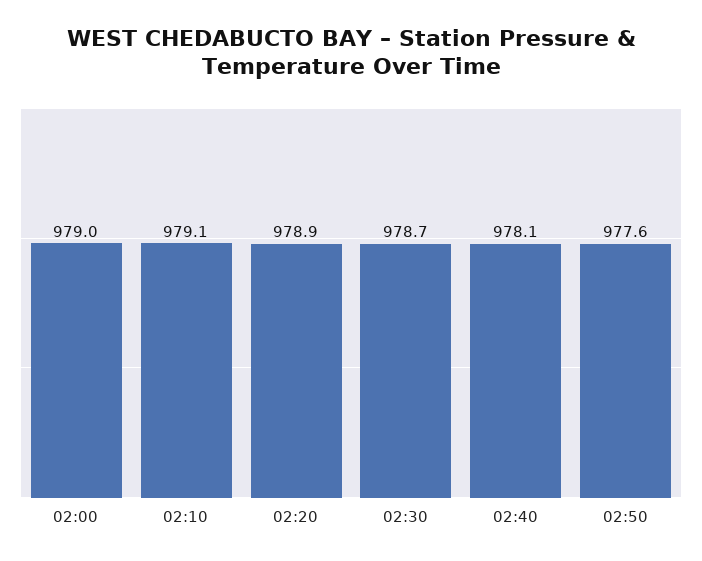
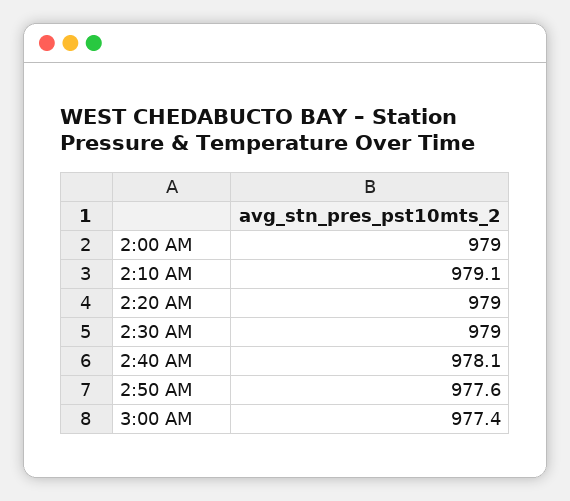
02:20: 978.9 -> 979
02:30: 978.7 -> 979
3:00 AM: none -> 977.4

